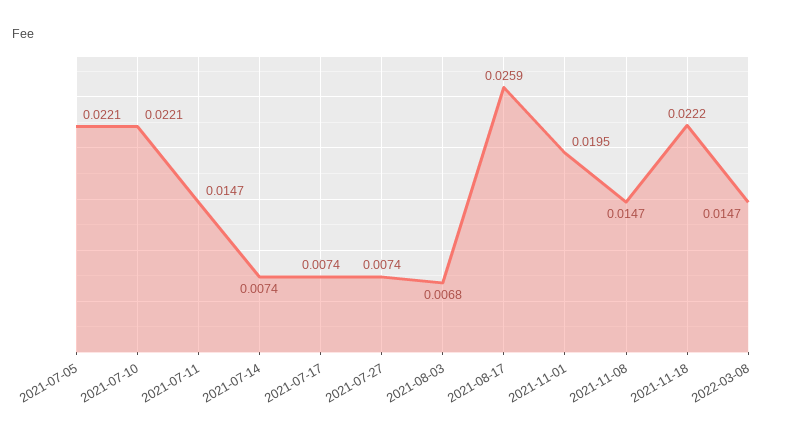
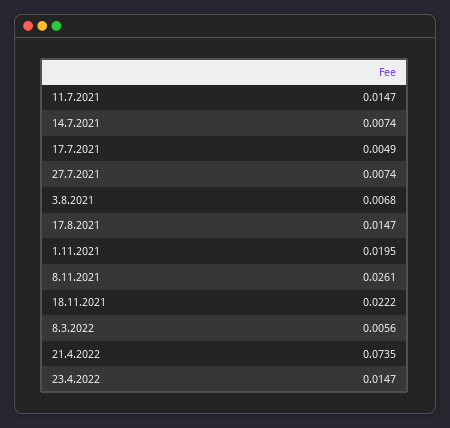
2021-07-05: 0.0221 -> none
2021-07-10: 0.0221 -> none
2021-07-17: 0.0074 -> 0.0049
2021-08-17: 0.0259 -> 0.0147
2021-11-08: 0.0147 -> 0.0261
2022-03-08: 0.0147 -> 0.0056
21.4.2022: none -> 0.0735
23.4.2022: none -> 0.0147

